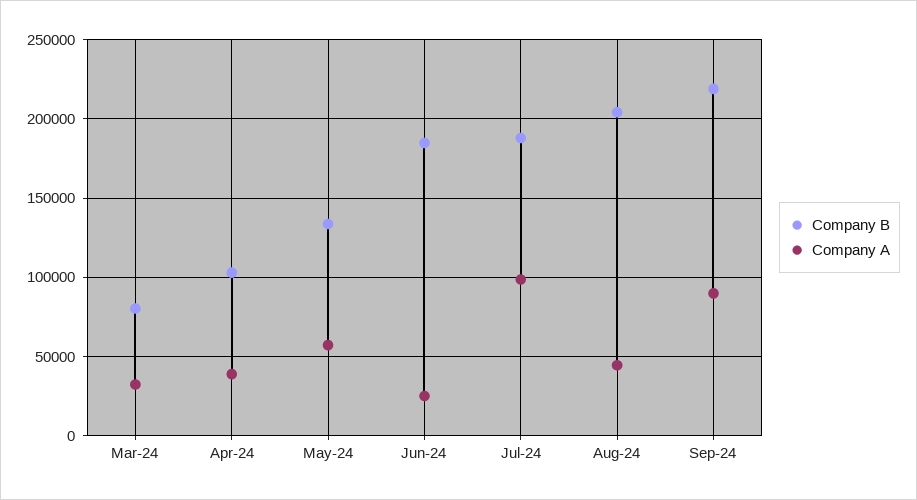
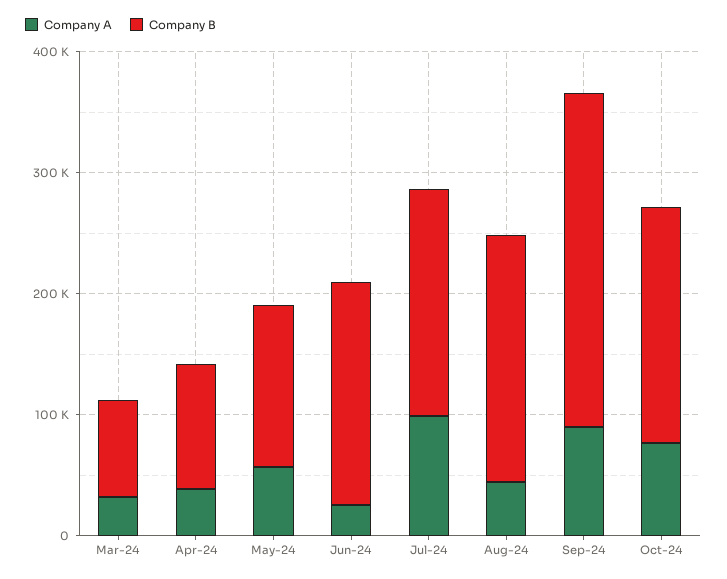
Company B, Sep-24: 220000 -> 280000
Company A, Oct-24: none -> 80000
Company B, Oct-24: none -> 200000

